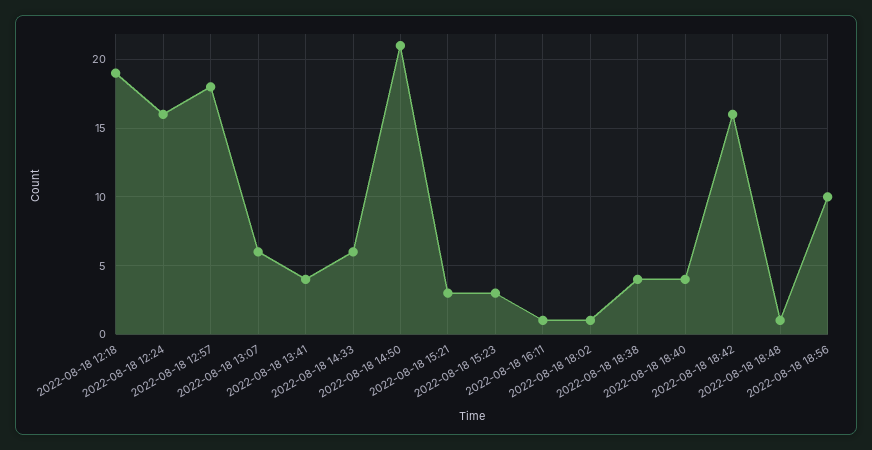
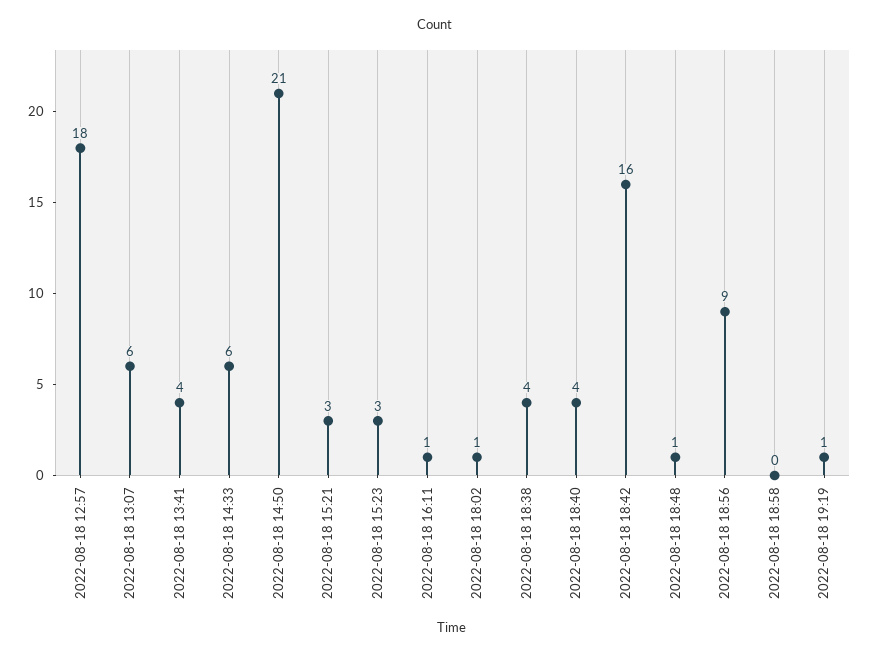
2022-08-18 12:18: 19 -> none
2022-08-18 12:24: 16 -> none
2022-08-18 18:56: 10 -> 9
2022-08-18 18:58: none -> 0
2022-08-18 19:19: none -> 1

